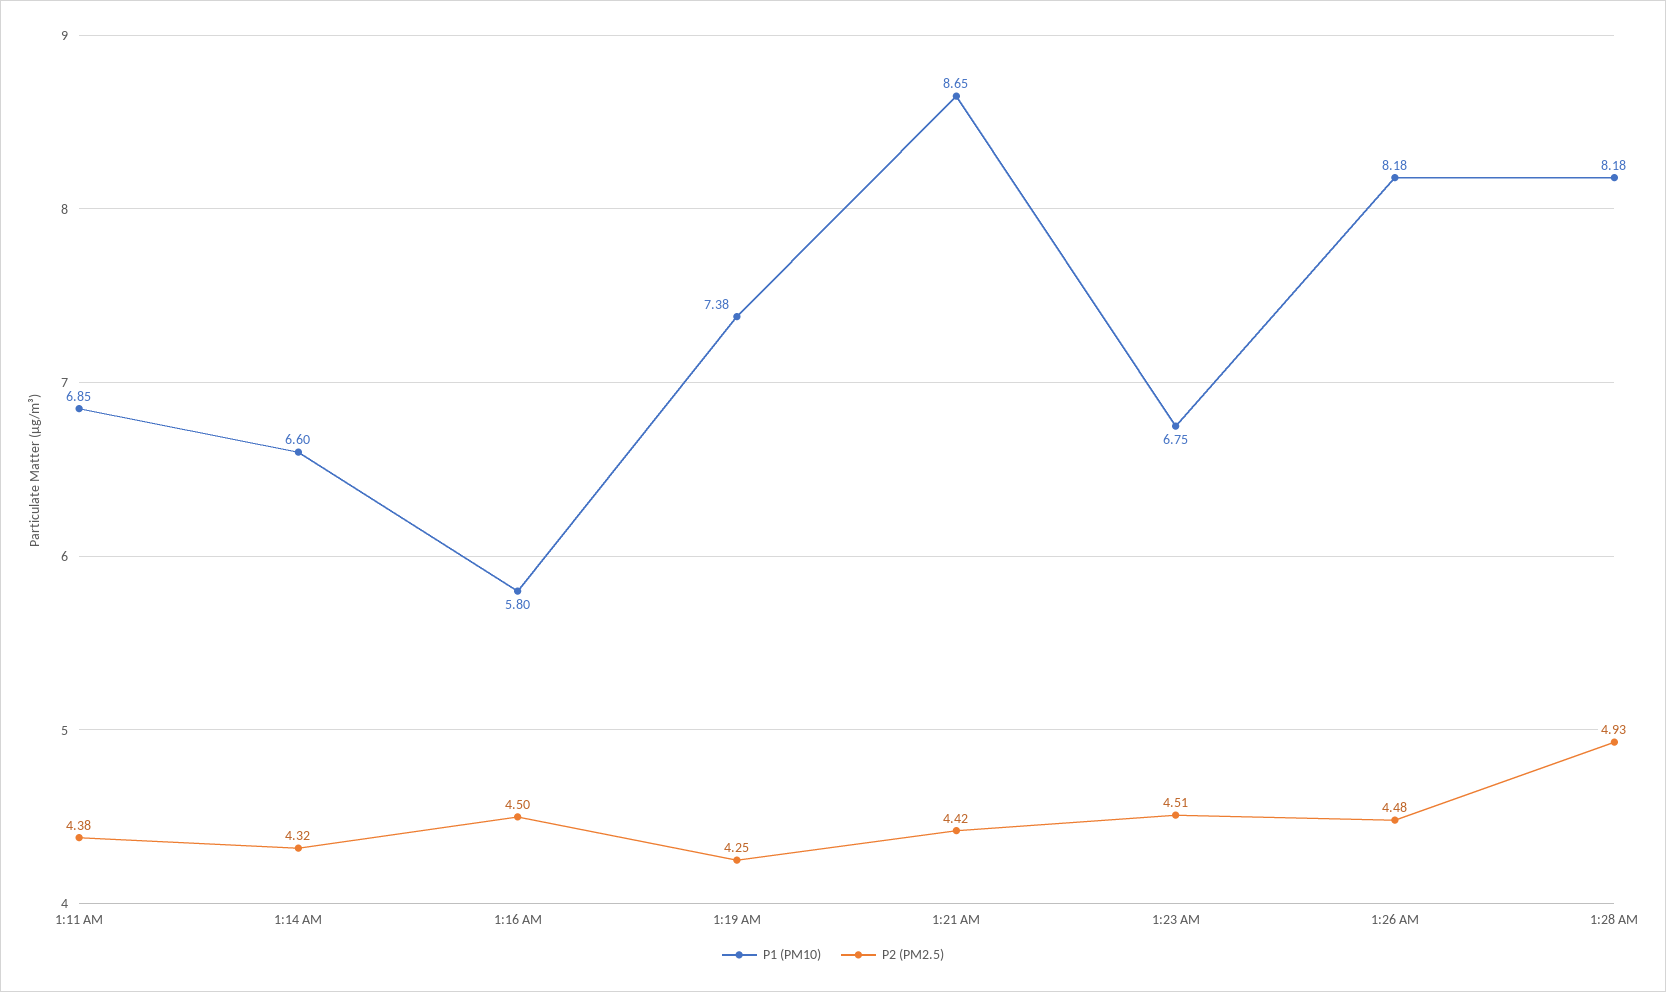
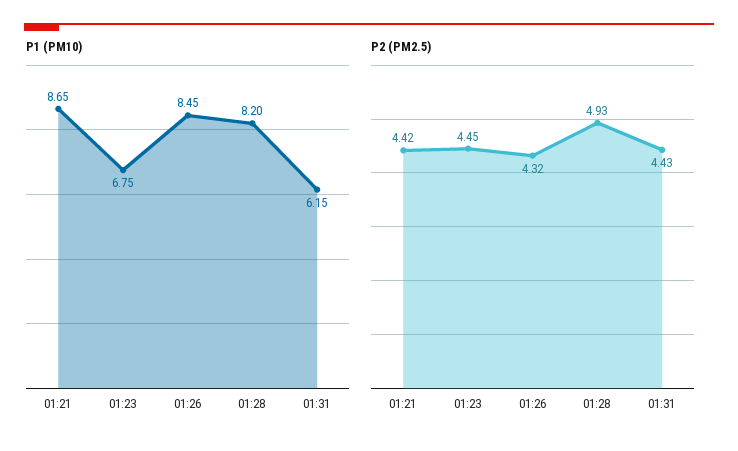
P1 (PM10), 1:11 AM: 6.85 -> none
P2 (PM2.5), 1:11 AM: 4.38 -> none
P1 (PM10), 1:14 AM: 6.6 -> none
P2 (PM2.5), 1:14 AM: 4.32 -> none
P1 (PM10), 1:16 AM: 5.8 -> none
P2 (PM2.5), 1:16 AM: 4.5 -> none
P1 (PM10), 1:19 AM: 7.38 -> none
P2 (PM2.5), 1:19 AM: 4.25 -> none
P2 (PM2.5), 1:23 AM: 4.51 -> 4.45
P1 (PM10), 1:26 AM: 8.18 -> 8.45
P2 (PM2.5), 1:26 AM: 4.48 -> 4.32
P1 (PM10), 1:28 AM: 8.18 -> 8.2
P1 (PM10), 01:31: none -> 6.15
P2 (PM2.5), 01:31: none -> 4.43

